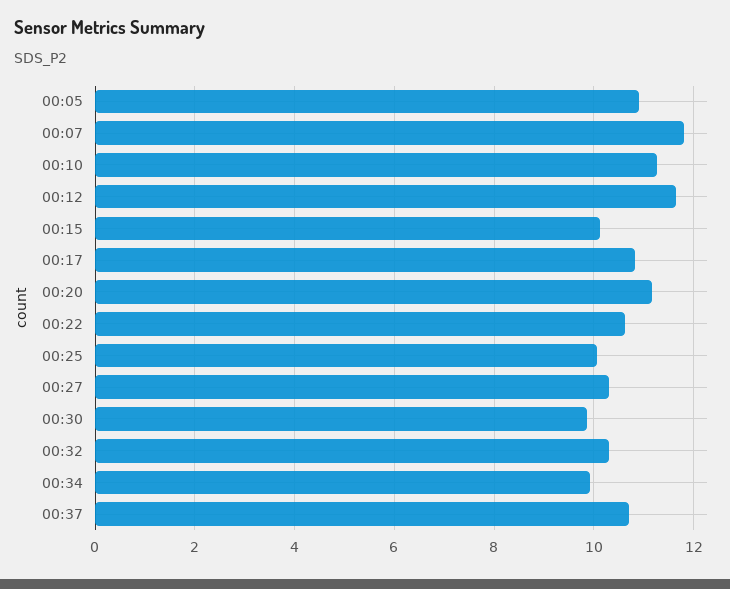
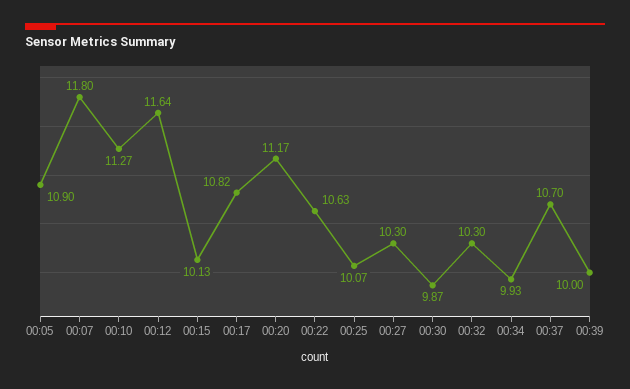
00:39: none -> 10

